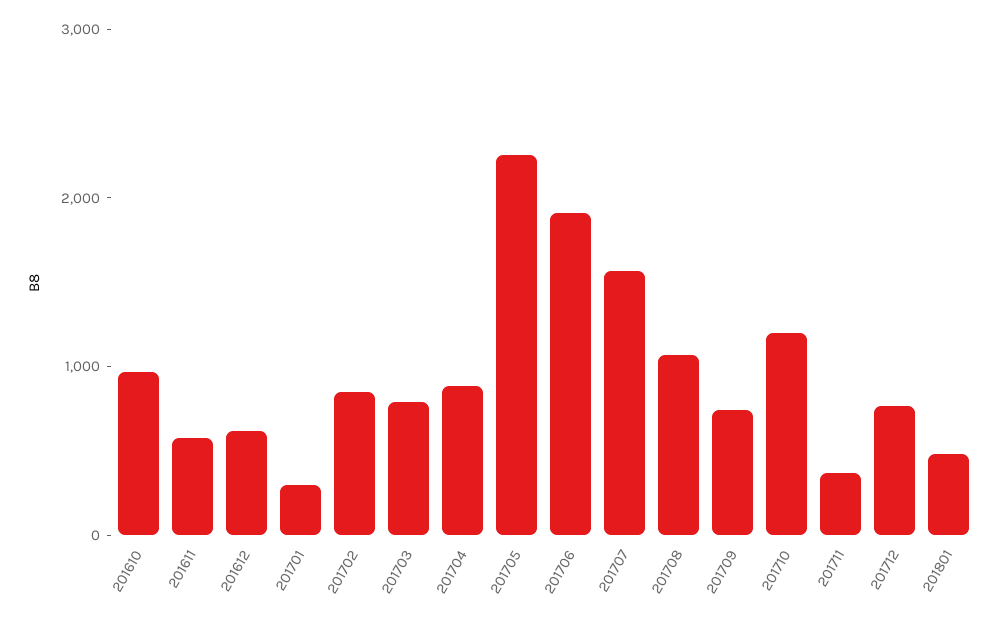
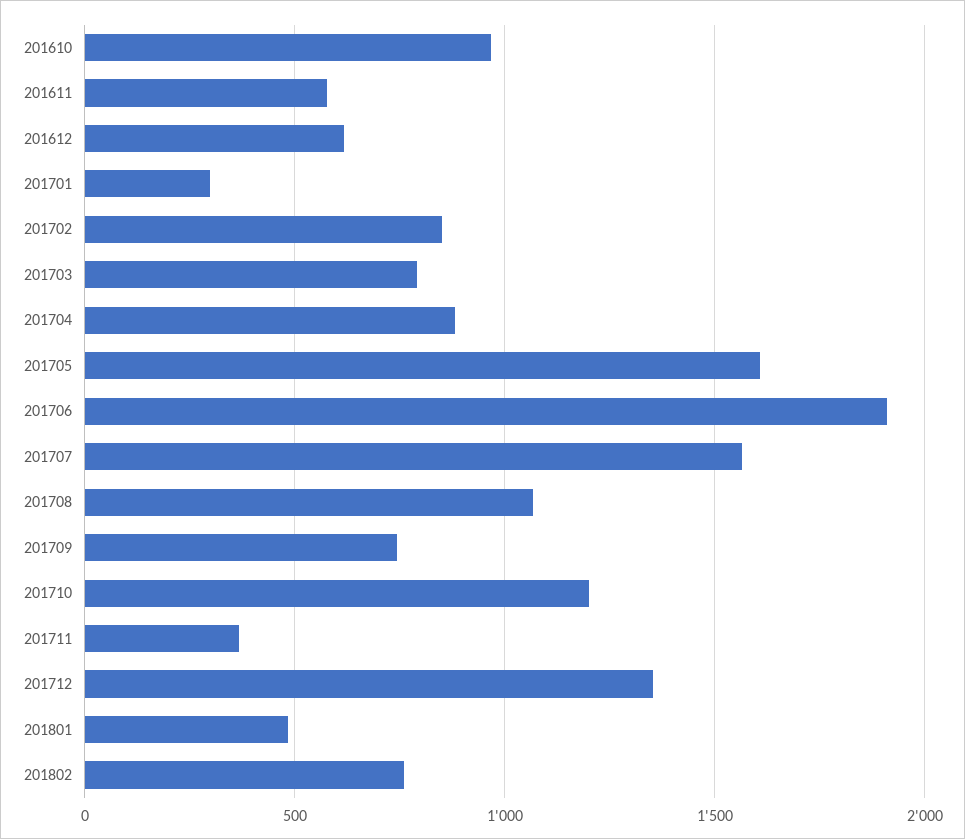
201705: 2200 -> 1600
201712: 800 -> 1350
201802: none -> 750

